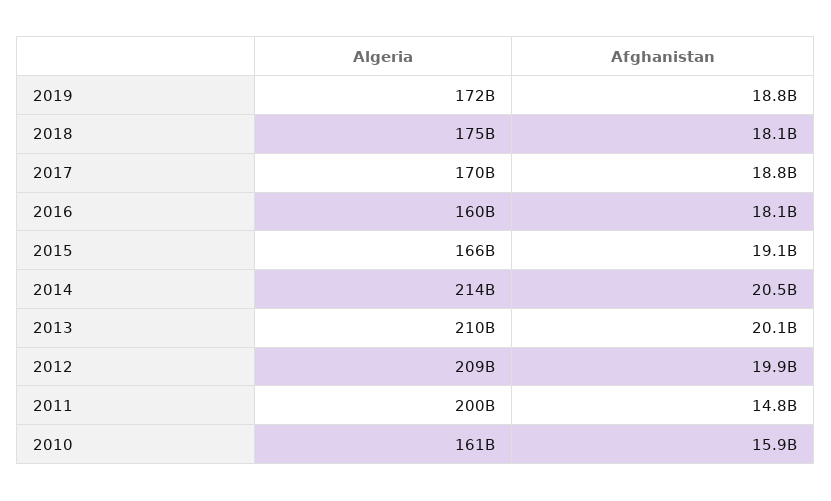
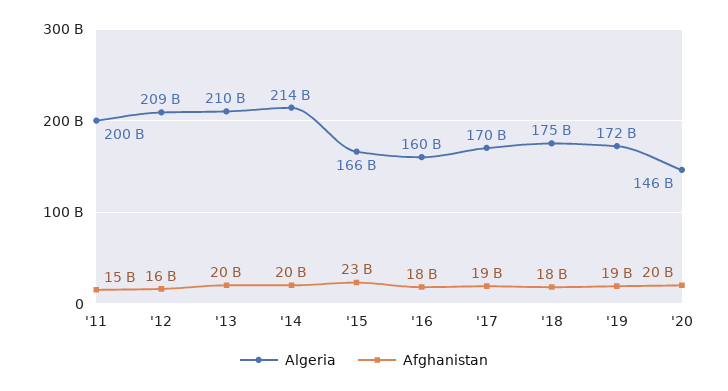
Afghanistan, 2015: 19100000000 -> 23000000000
Afghanistan, 2012: 19900000000 -> 16000000000
Algeria, 2010: 161000000000 -> none
Afghanistan, 2010: 15900000000 -> none
Algeria, '20: none -> 146000000000
Afghanistan, '20: none -> 20000000000

